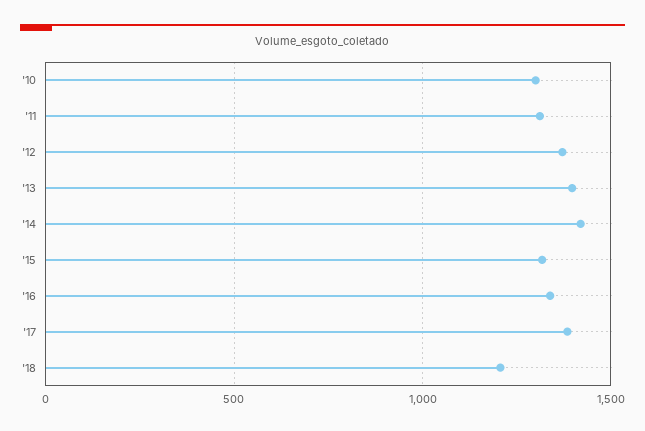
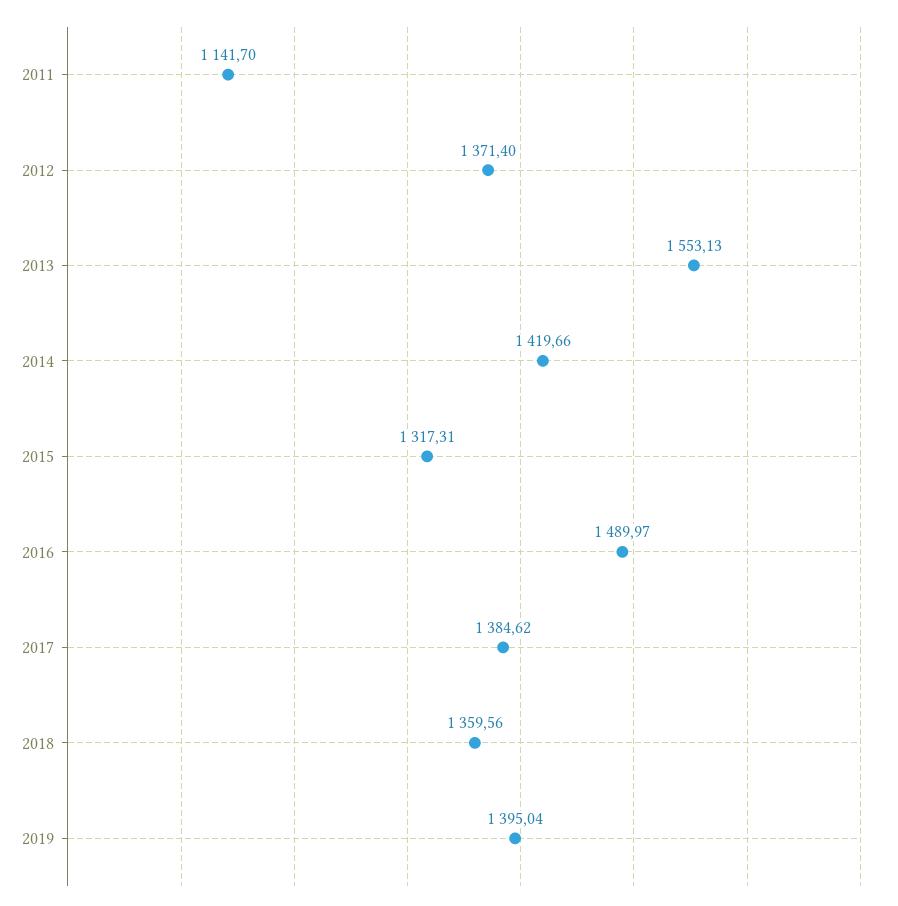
'10: 1300 -> none
'11: 1300 -> 1141.7
'13: 1400 -> 1553.13
'16: 1350 -> 1489.97
'18: 1200 -> 1359.56
2019: none -> 1395.04

